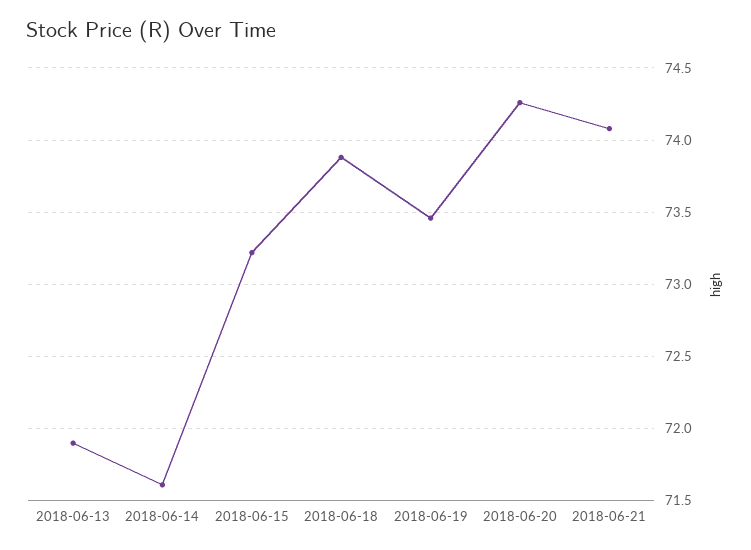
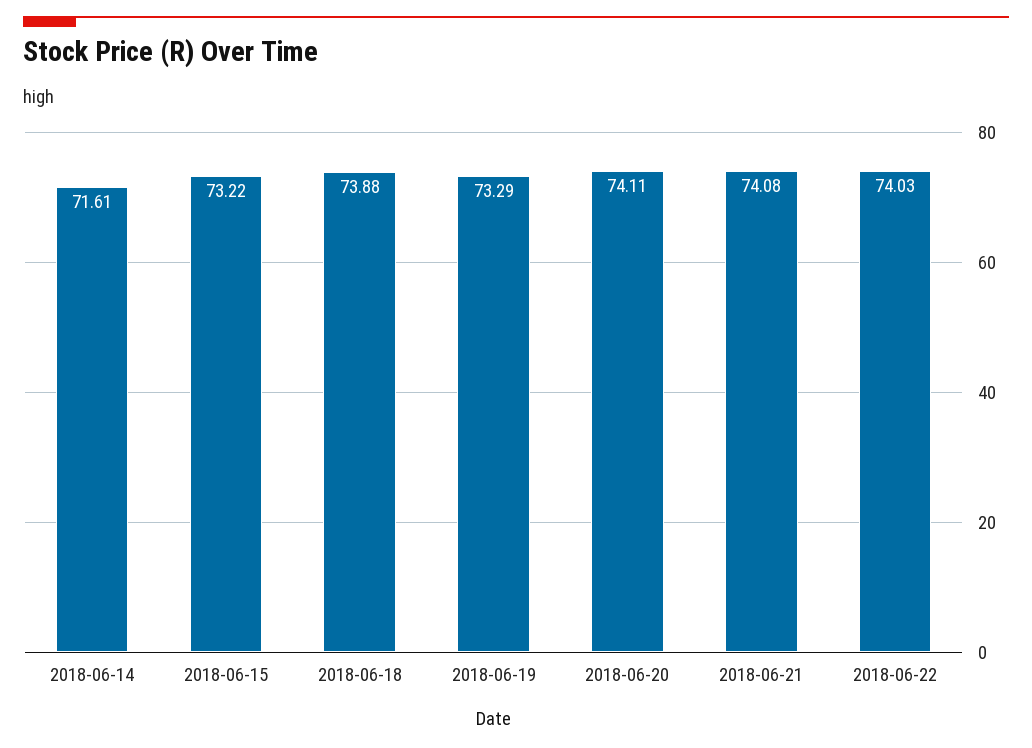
2018-06-13: 71.9 -> none
2018-06-19: 73.45 -> 73.29
2018-06-20: 74.25 -> 74.11
2018-06-22: none -> 74.03

